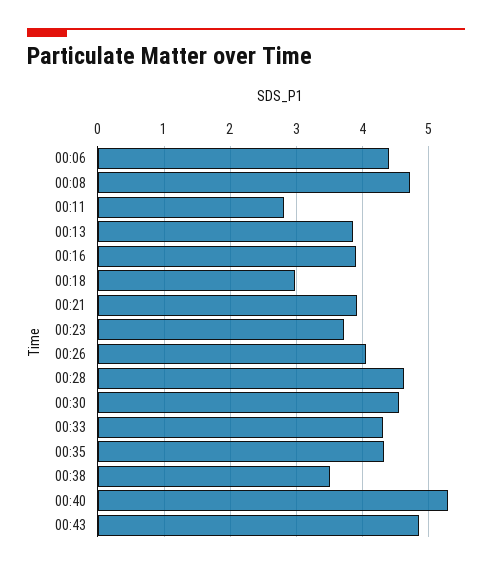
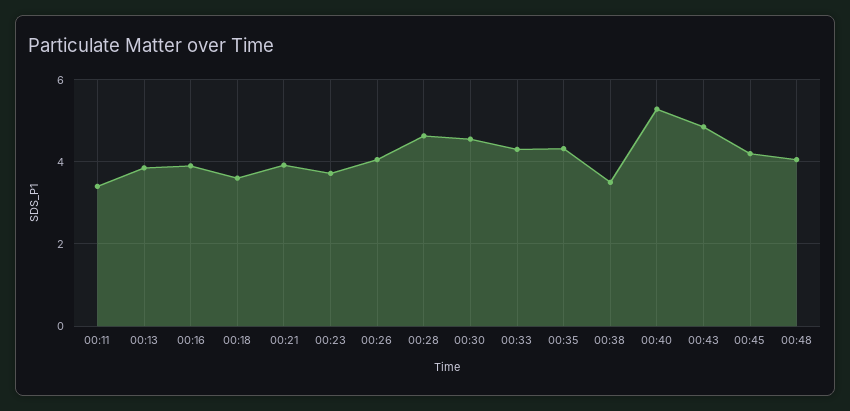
00:06: 4.4 -> none
00:08: 4.7 -> none
00:11: 2.8 -> 3.4
00:18: 3 -> 3.6
00:45: none -> 4.2
00:48: none -> 4

